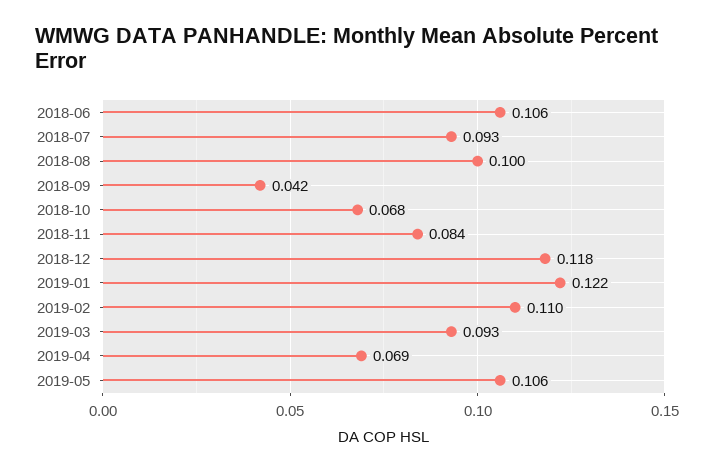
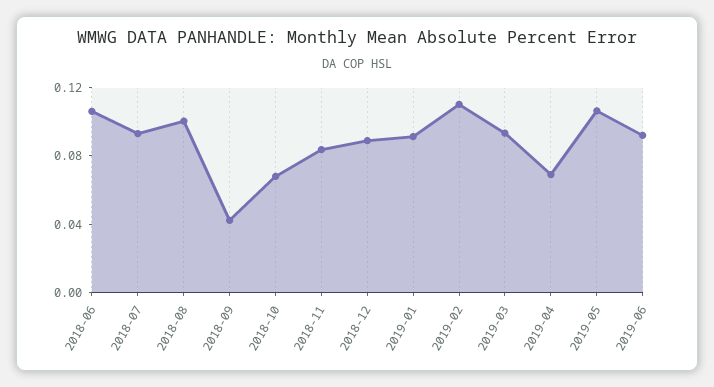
2018-12: 0.118 -> 0.09
2019-01: 0.122 -> 0.09
2019-06: none -> 0.09

